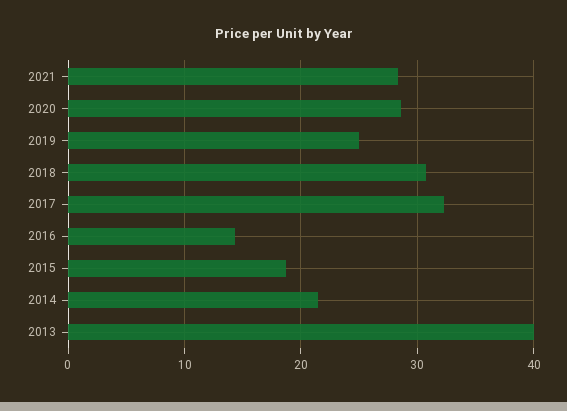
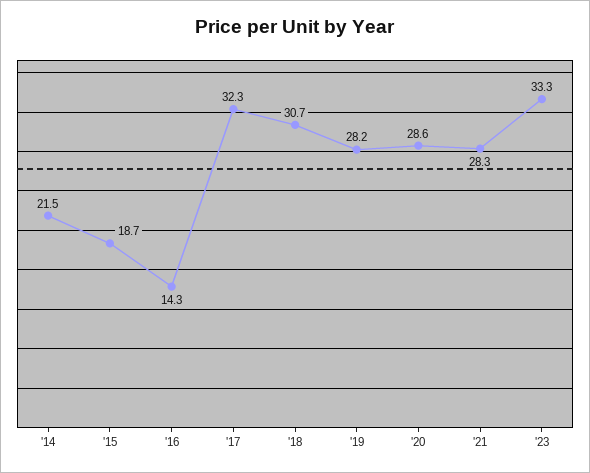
2019: 25 -> 28.2
2013: 40 -> none
'23: none -> 33.3

